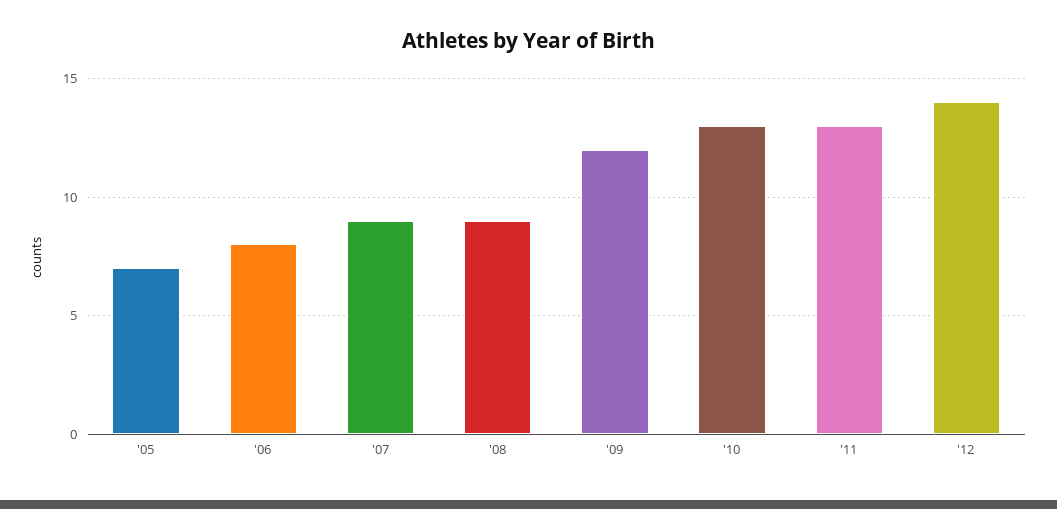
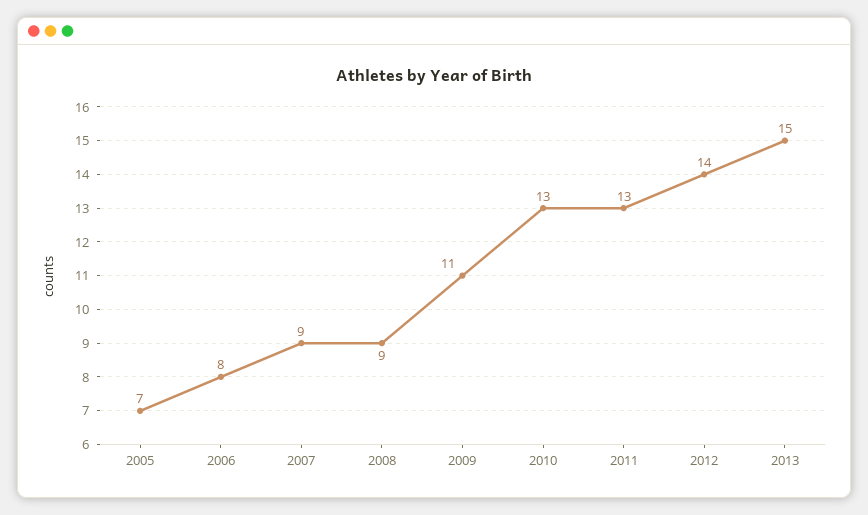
'09: 12 -> 11
2013: none -> 15

